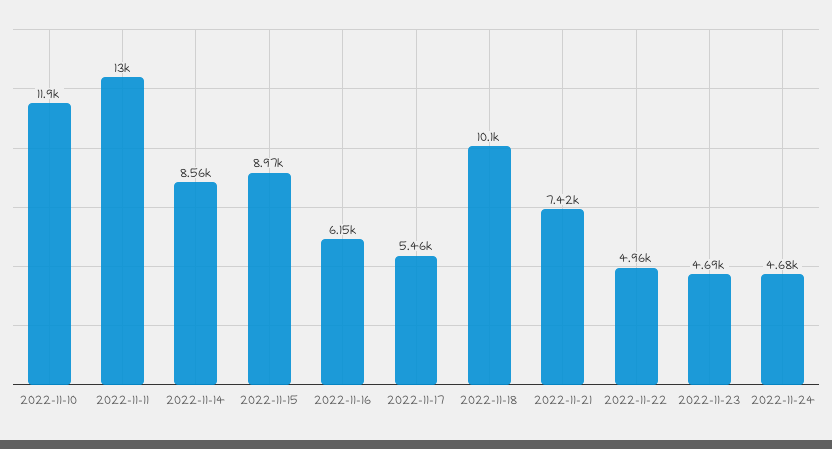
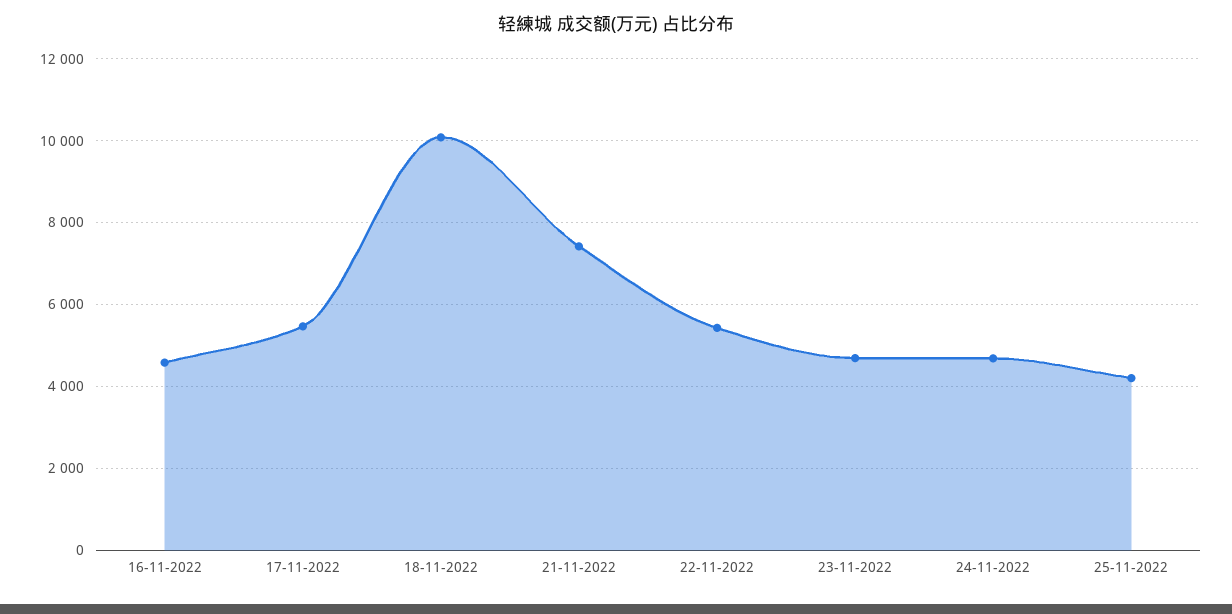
2022-11-10: 11900 -> none
2022-11-11: 13000 -> none
2022-11-14: 8560 -> none
2022-11-15: 8970 -> none
2022-11-16: 6150 -> 4600
2022-11-22: 4960 -> 5400
25-11-2022: none -> 4200

